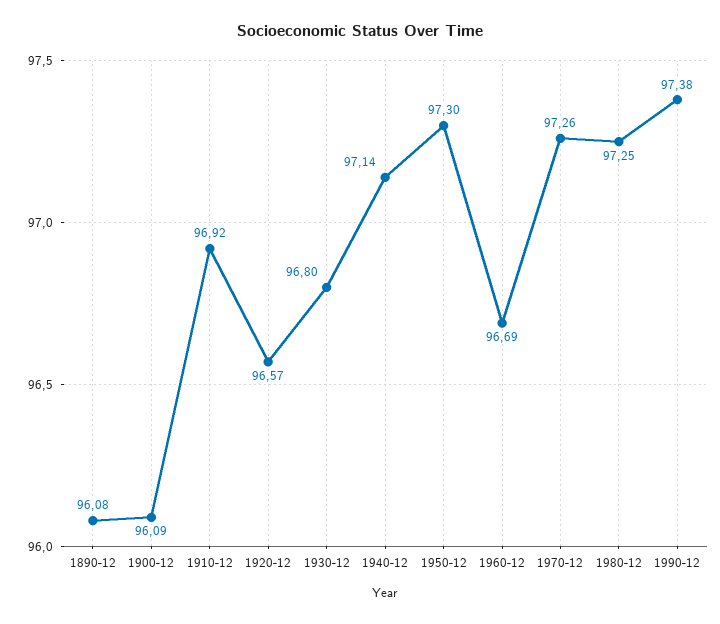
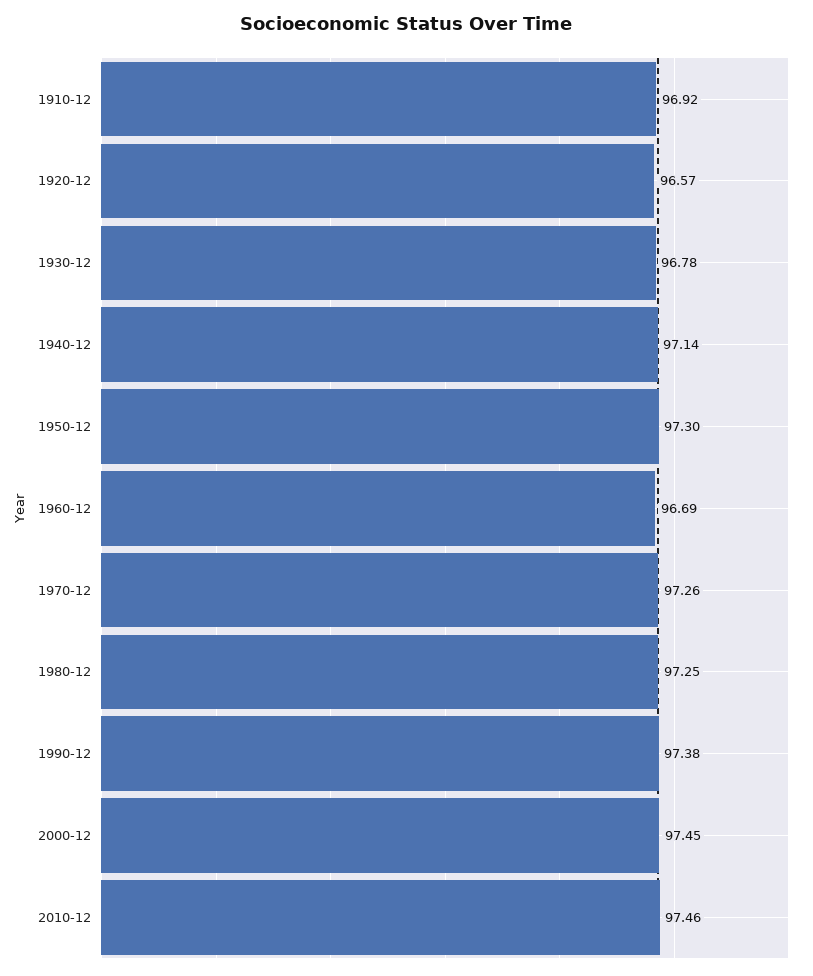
1890-12: 96.08 -> none
1900-12: 96.09 -> none
1930-12: 96.8 -> 96.78
2000-12: none -> 97.45
2010-12: none -> 97.46

